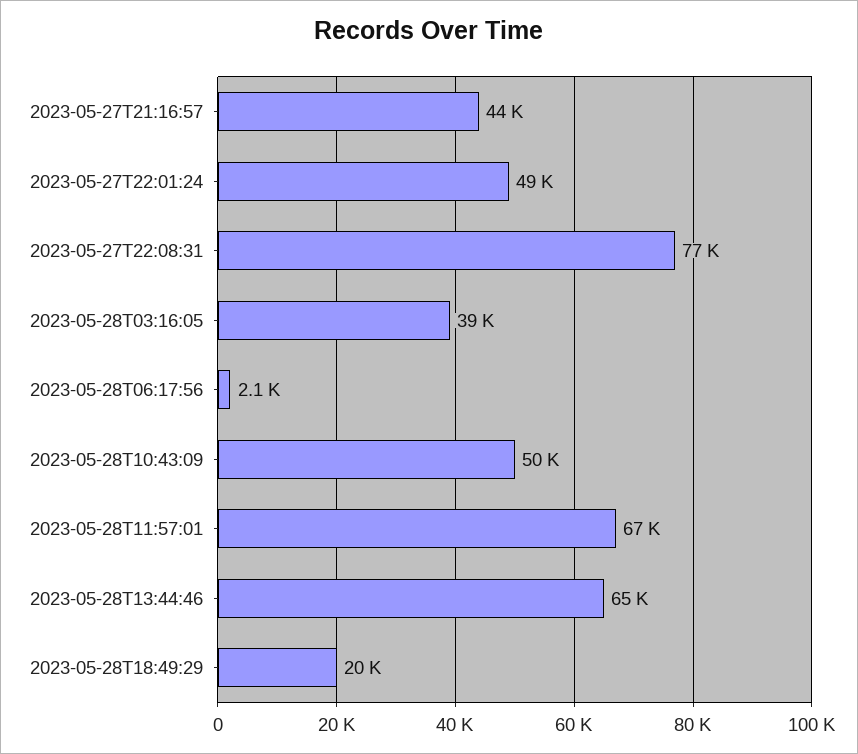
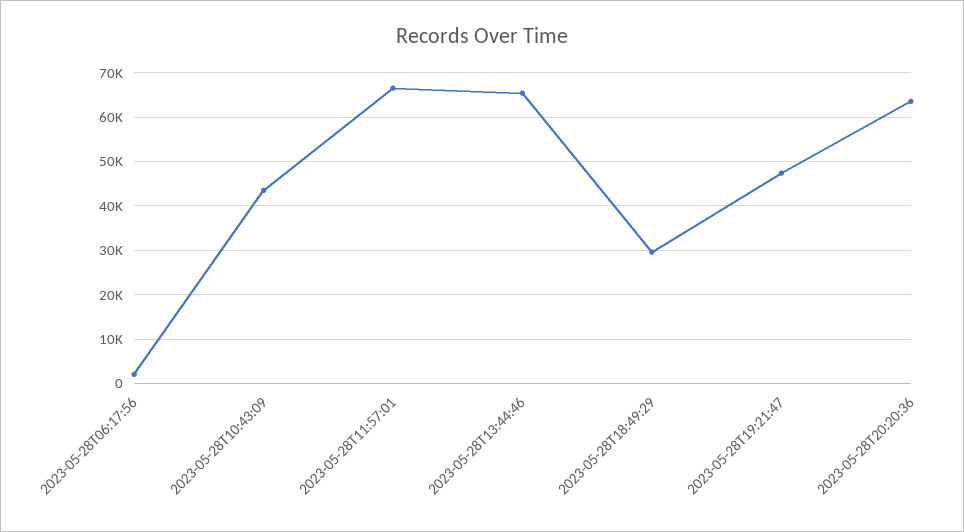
2023-05-27T21:16:57: 44000 -> none
2023-05-27T22:01:24: 49000 -> none
2023-05-27T22:08:31: 77000 -> none
2023-05-28T03:16:05: 39000 -> none
2023-05-28T10:43:09: 50000 -> 44000
2023-05-28T18:49:29: 20000 -> 30000
2023-05-28T19:21:47: none -> 48000
2023-05-28T20:20:36: none -> 64000

